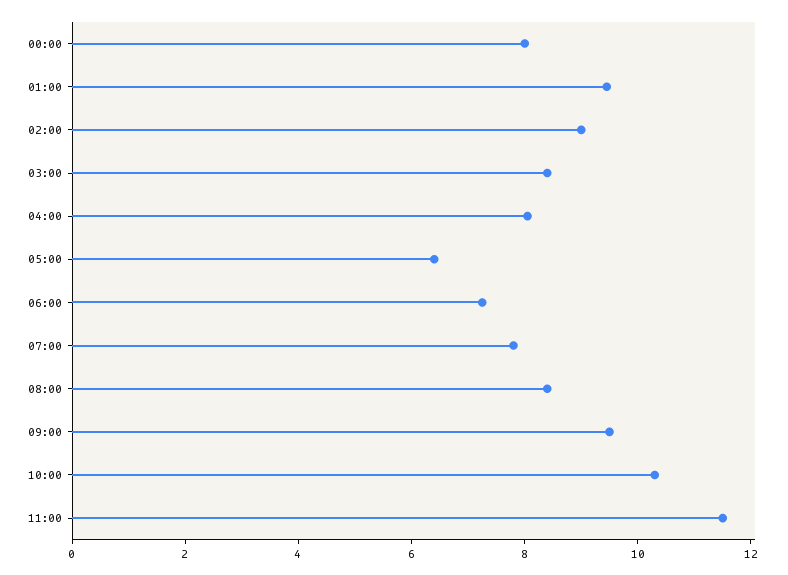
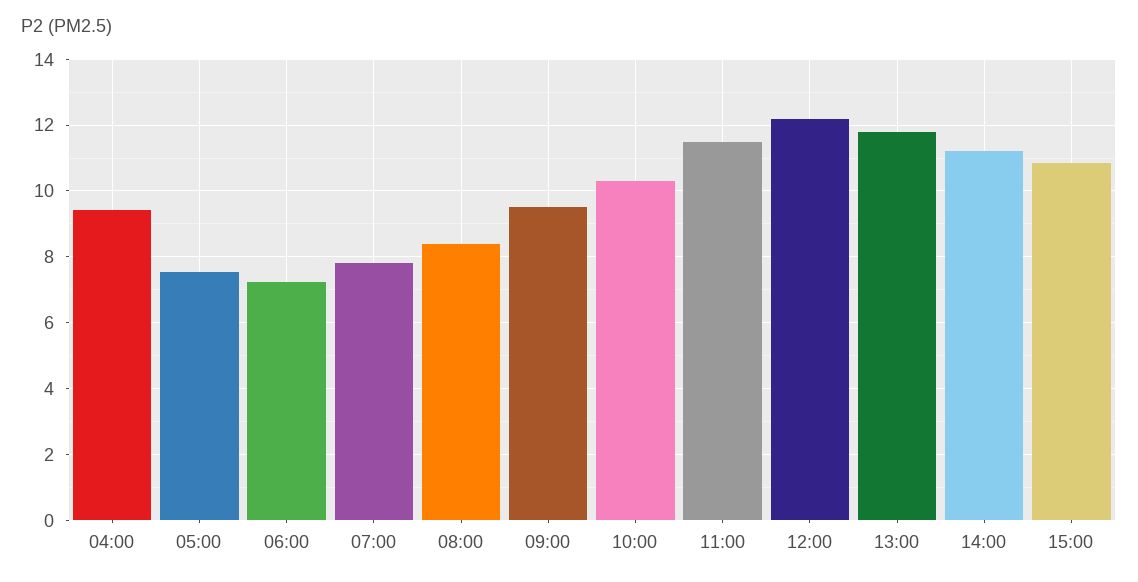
00:00: 8 -> none
01:00: 9.5 -> none
02:00: 9 -> none
03:00: 8.5 -> none
04:00: 8 -> 9.4
05:00: 6.5 -> 7.6
12:00: none -> 12.2
13:00: none -> 11.8
14:00: none -> 11.2
15:00: none -> 10.8

